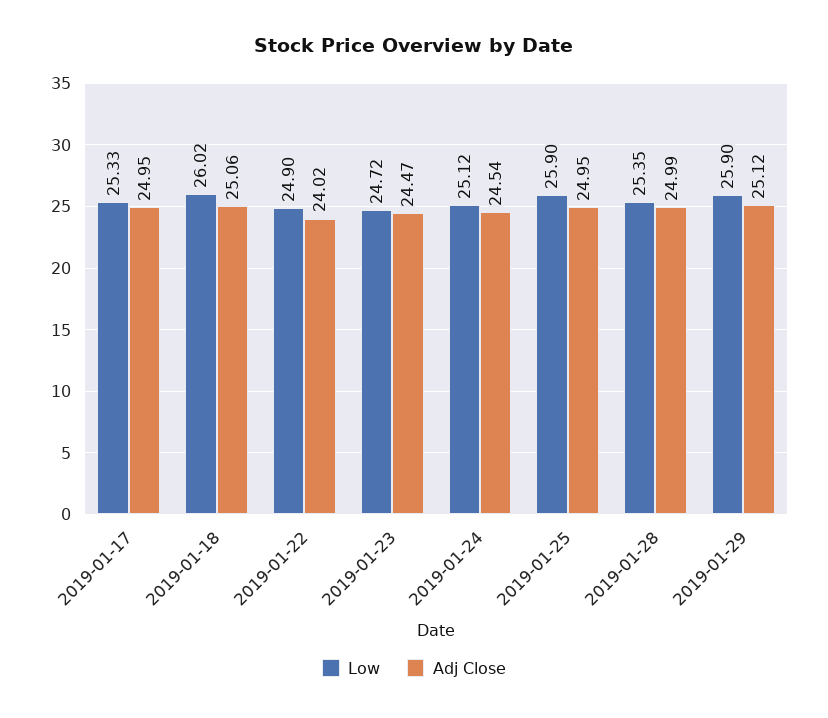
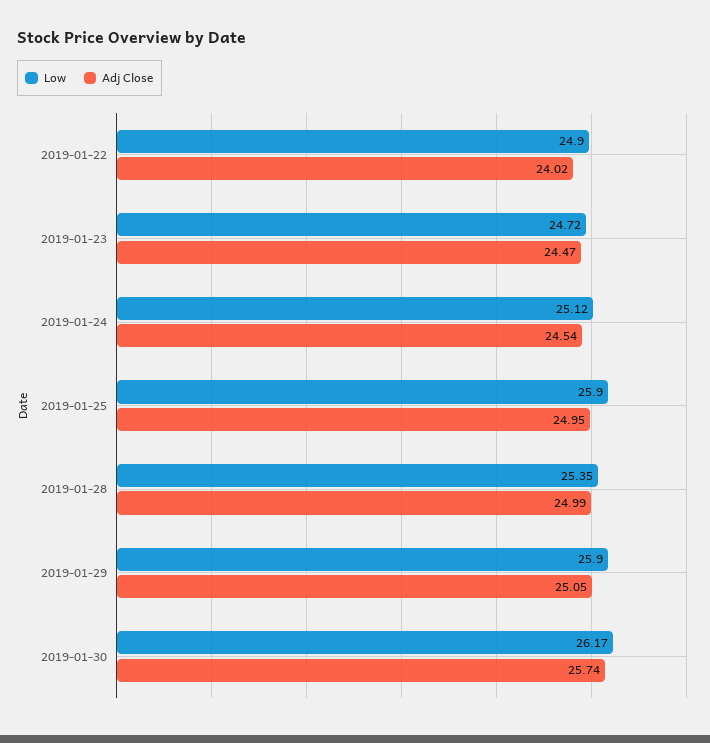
Low, 2019-01-17: 25.33 -> none
Adj Close, 2019-01-17: 24.95 -> none
Low, 2019-01-18: 26.02 -> none
Adj Close, 2019-01-18: 25.06 -> none
Adj Close, 2019-01-29: 25.12 -> 25.05
Low, 2019-01-30: none -> 26.17
Adj Close, 2019-01-30: none -> 25.74

